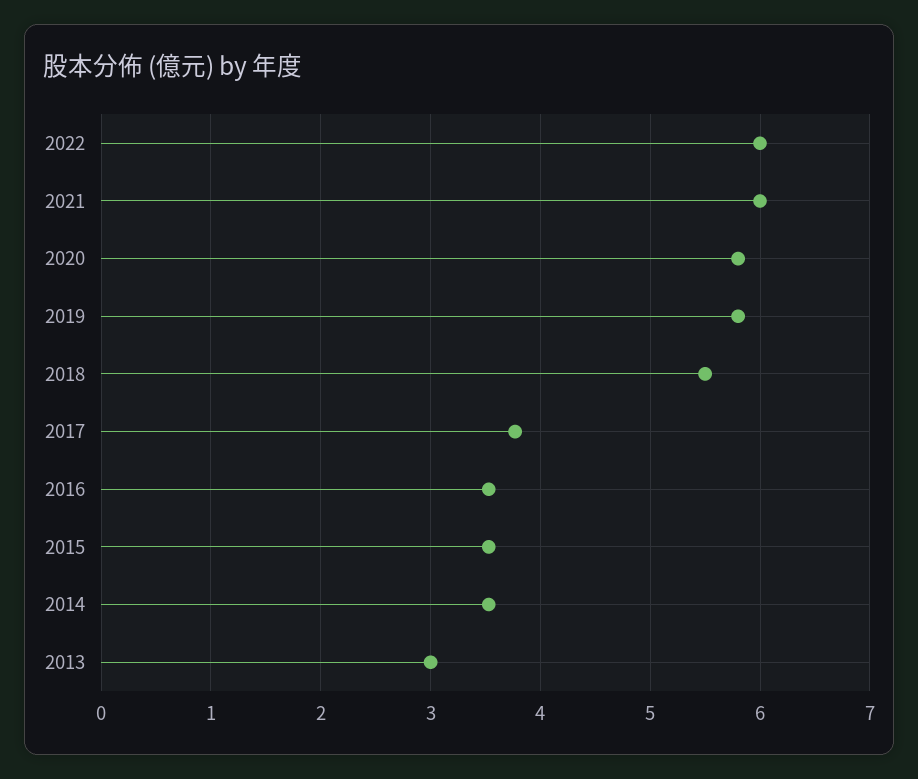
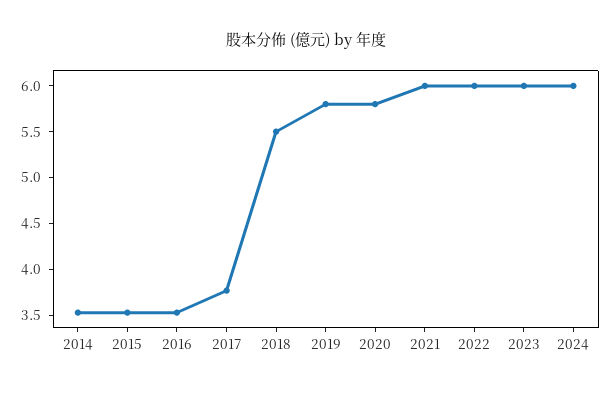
2013: 3 -> none
2023: none -> 6
2024: none -> 6

